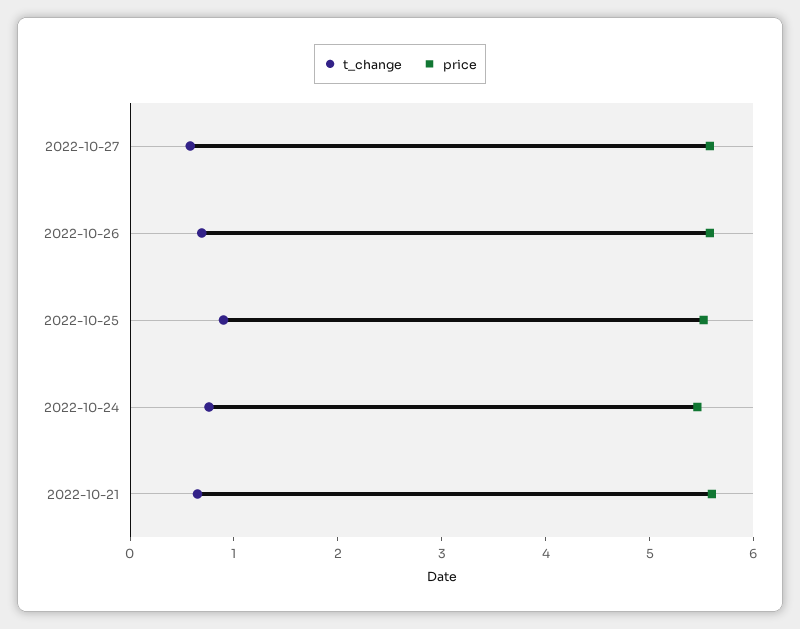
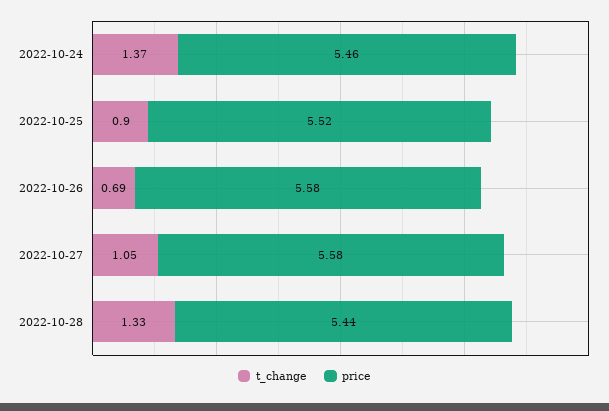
t_change, 2022-10-27: 0.6 -> 1.05
t_change, 2022-10-24: 0.8 -> 1.37
t_change, 2022-10-21: 0.6 -> none
price, 2022-10-21: 5.6 -> none
t_change, 2022-10-28: none -> 1.33
price, 2022-10-28: none -> 5.44

